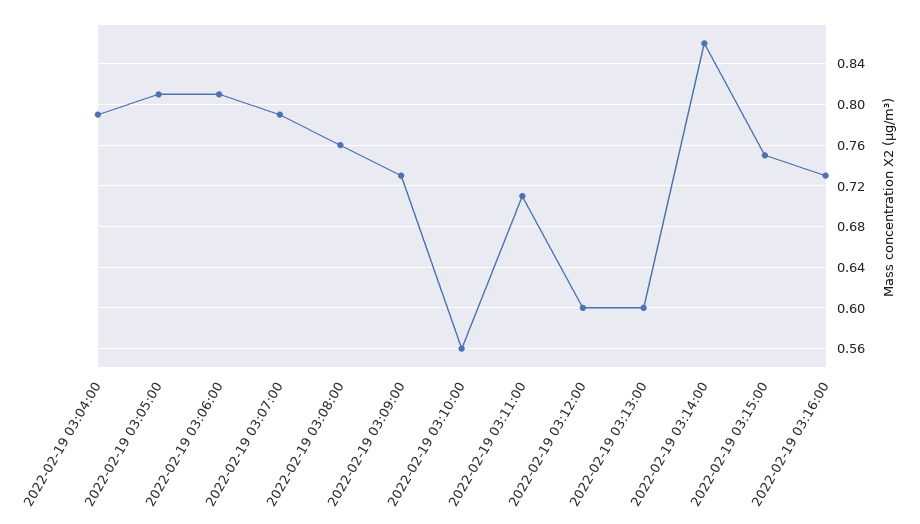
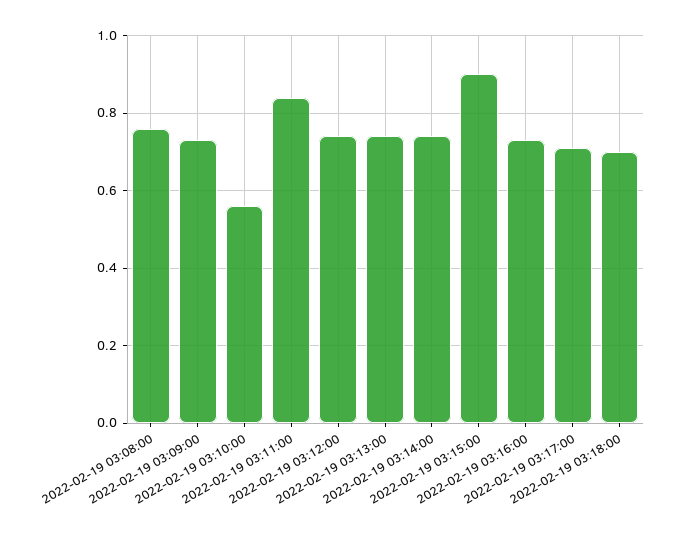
2022-02-19 03:04:00: 0.79 -> none
2022-02-19 03:05:00: 0.81 -> none
2022-02-19 03:06:00: 0.81 -> none
2022-02-19 03:07:00: 0.79 -> none
2022-02-19 03:11:00: 0.71 -> 0.85
2022-02-19 03:12:00: 0.6 -> 0.75
2022-02-19 03:13:00: 0.6 -> 0.75
2022-02-19 03:14:00: 0.86 -> 0.75
2022-02-19 03:15:00: 0.75 -> 0.9
2022-02-19 03:17:00: none -> 0.7
2022-02-19 03:18:00: none -> 0.7

